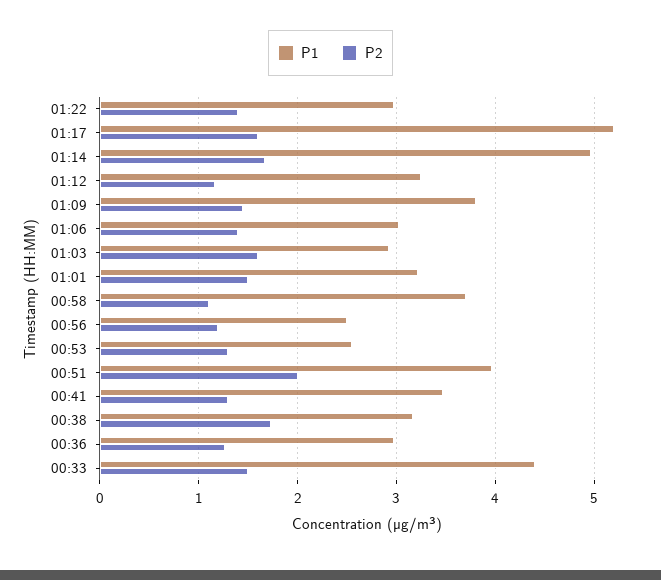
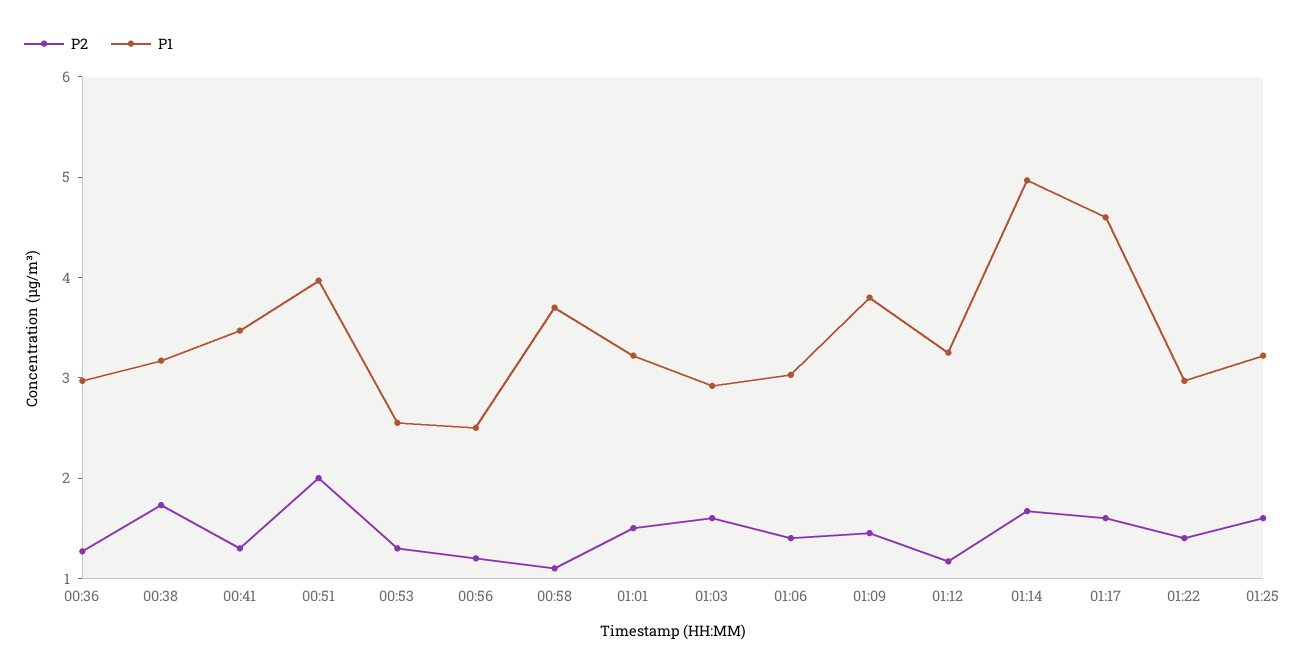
P1, 01:17: 5.2 -> 4.6
P1, 00:33: 4.4 -> none
P2, 00:33: 1.5 -> none
P2, 01:25: none -> 1.6
P1, 01:25: none -> 3.2

